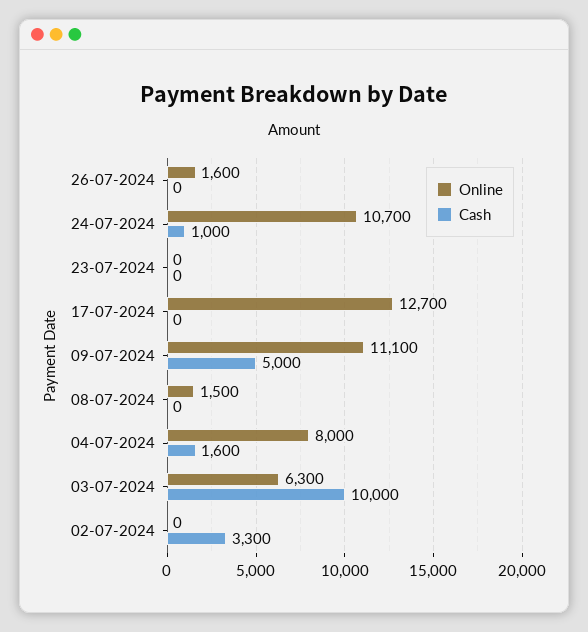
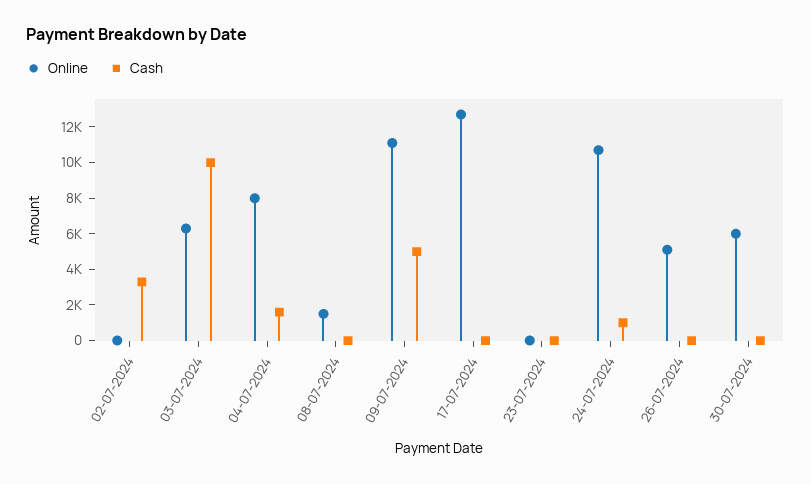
Online, 26-07-2024: 1600 -> 5000
Online, 30-07-2024: none -> 6000
Cash, 30-07-2024: none -> 0

